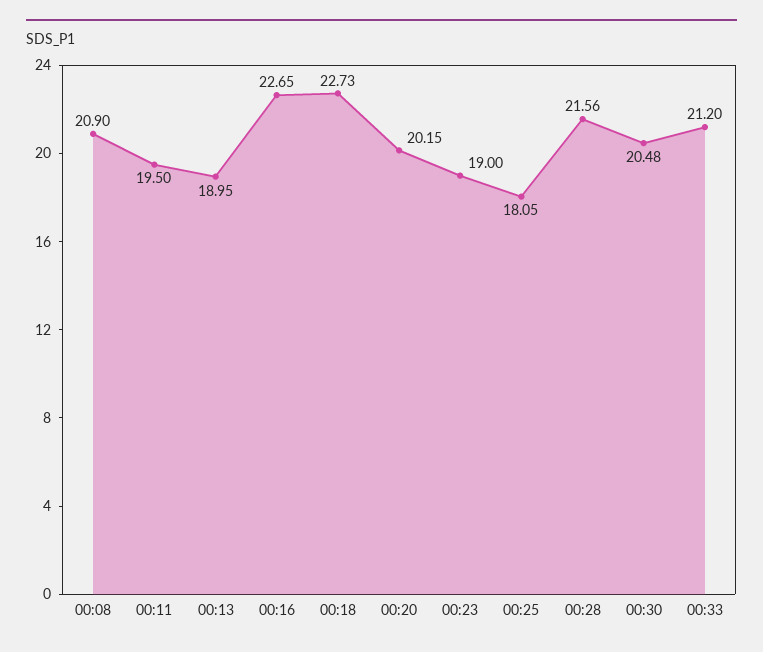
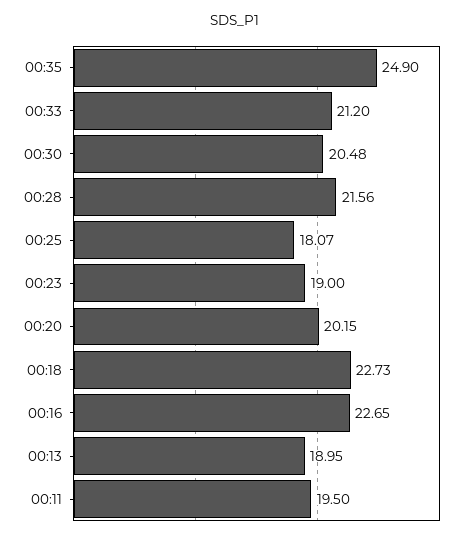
00:08: 20.9 -> none
00:25: 18.05 -> 18.07
00:35: none -> 24.9

